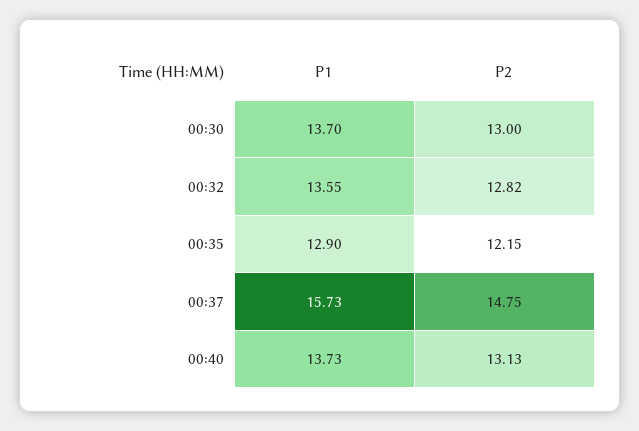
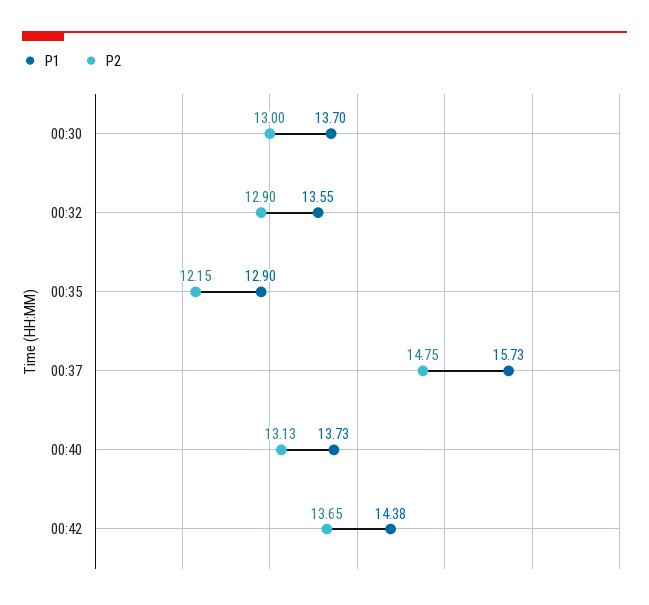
P2, 00:32: 12.82 -> 12.9
P1, 00:42: none -> 14.38
P2, 00:42: none -> 13.65

